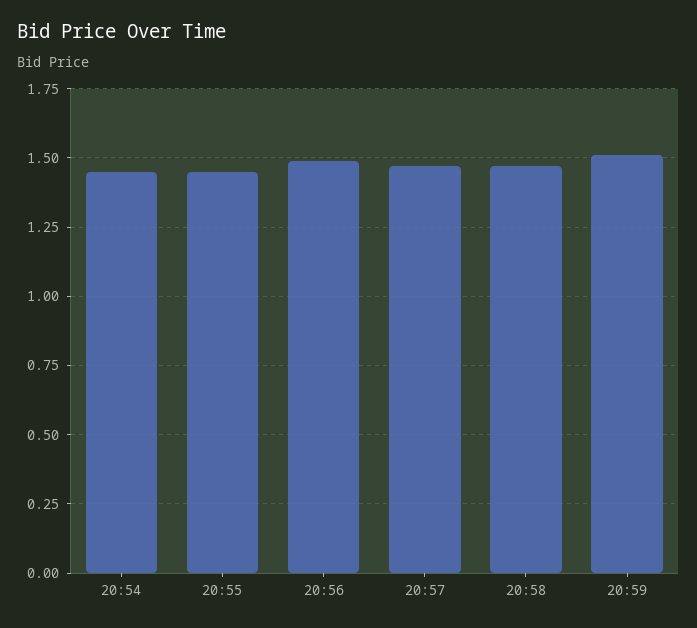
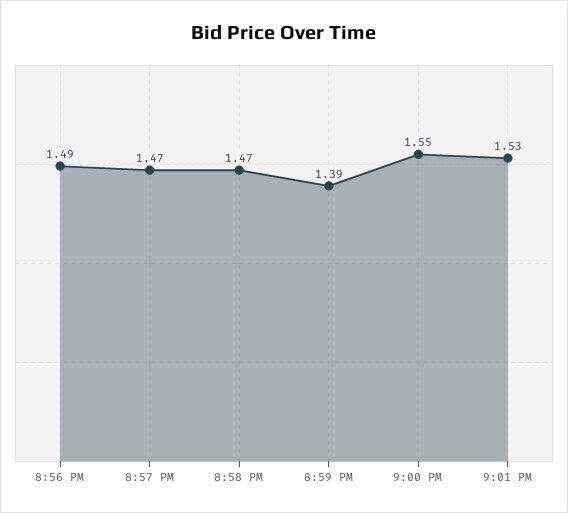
20:54: 1.45 -> none
20:55: 1.45 -> none
20:59: 1.5 -> 1.39
9:00 PM: none -> 1.55
9:01 PM: none -> 1.53

